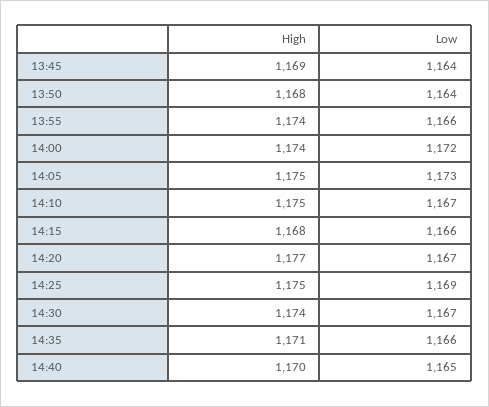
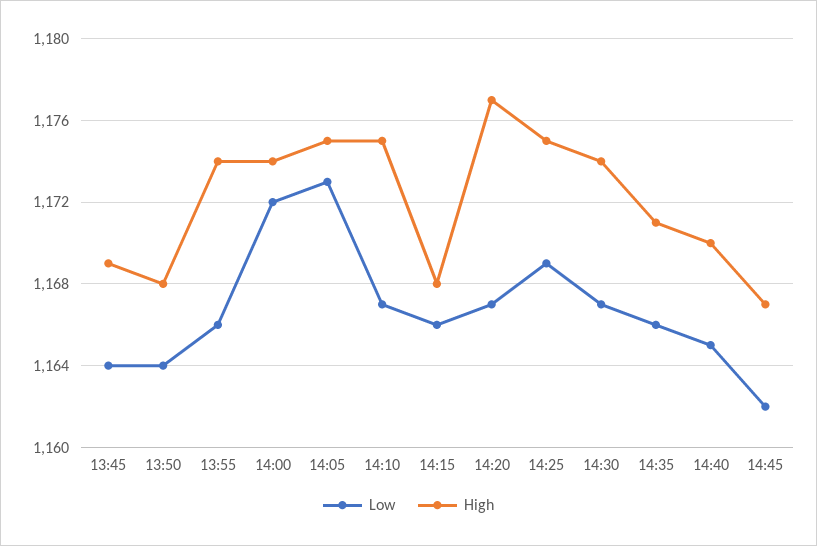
Low, 14:45: none -> 1162
High, 14:45: none -> 1167

